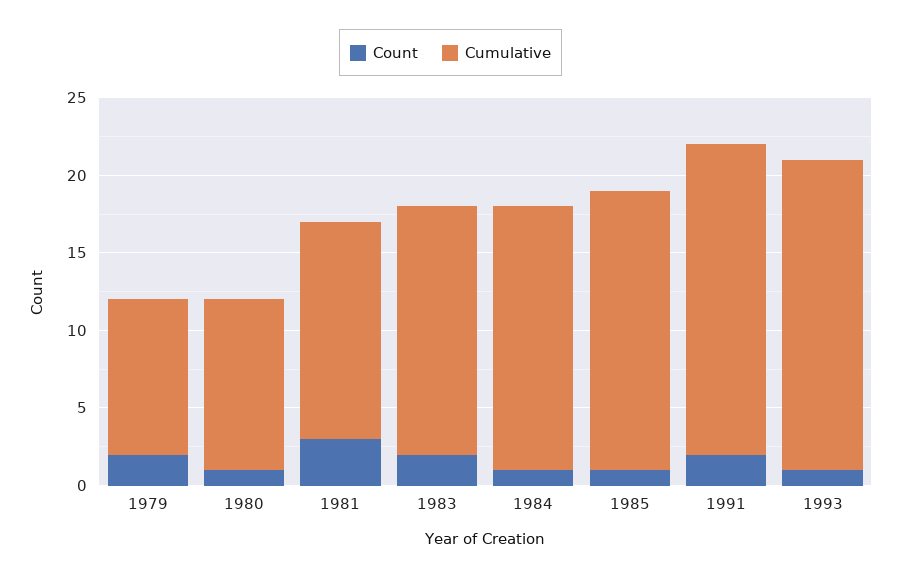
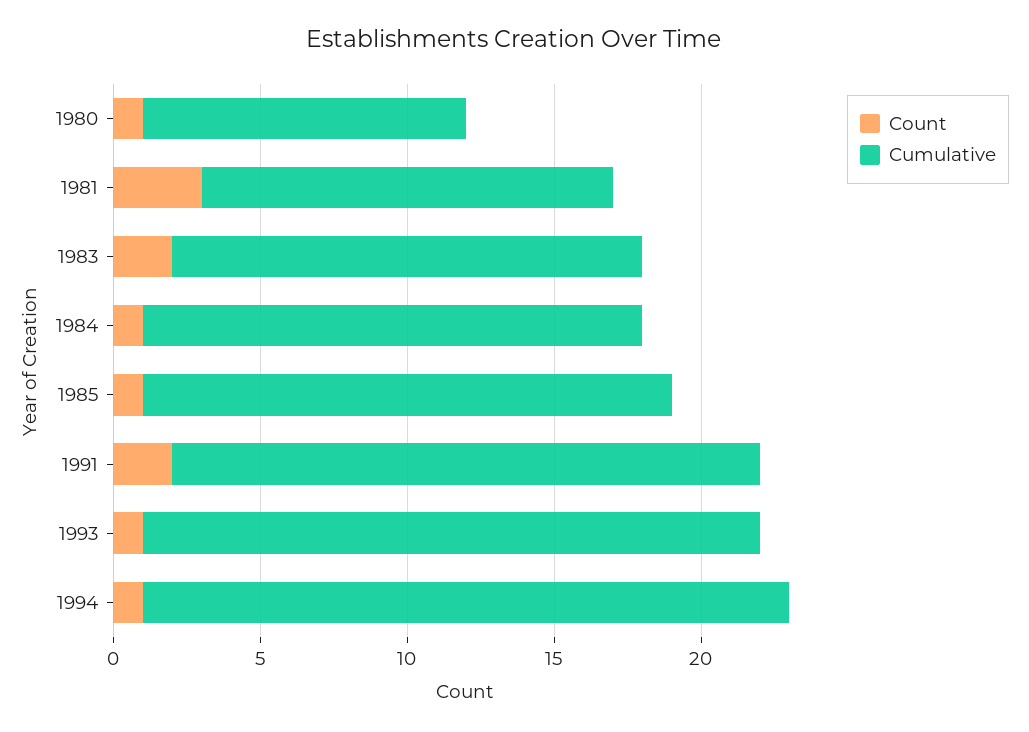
Count, 1979: 2 -> none
Cumulative, 1979: 10 -> none
Cumulative, 1993: 20 -> 21
Count, 1994: none -> 1
Cumulative, 1994: none -> 22

